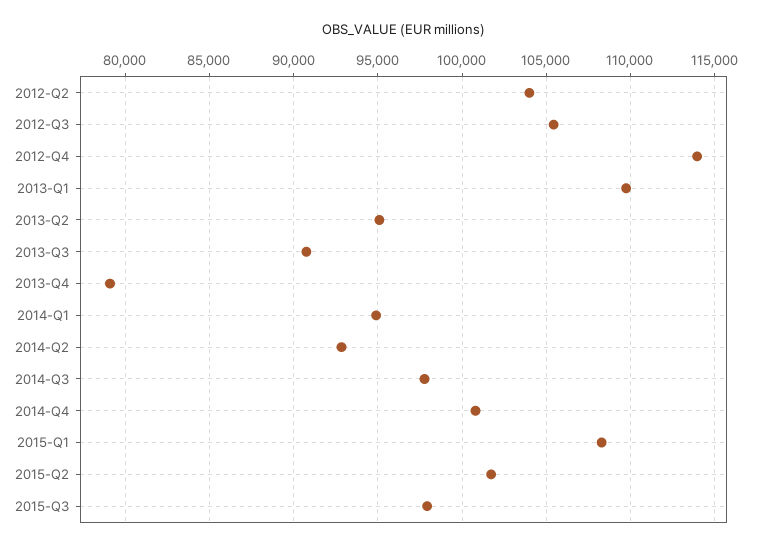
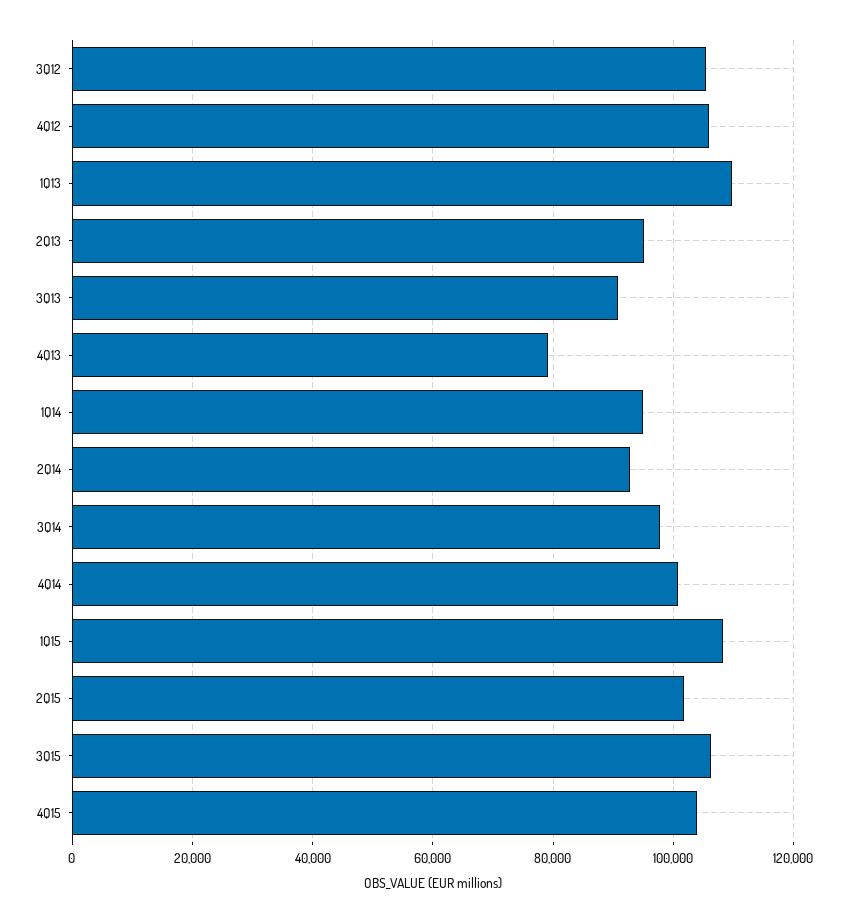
2012-Q2: 104000 -> none
2012-Q4: 114000 -> 106000
2015-Q3: 98000 -> 106000
4Q15: none -> 104000

